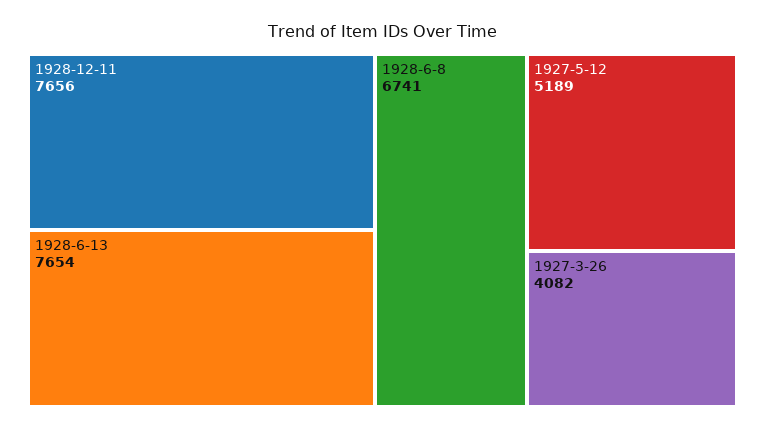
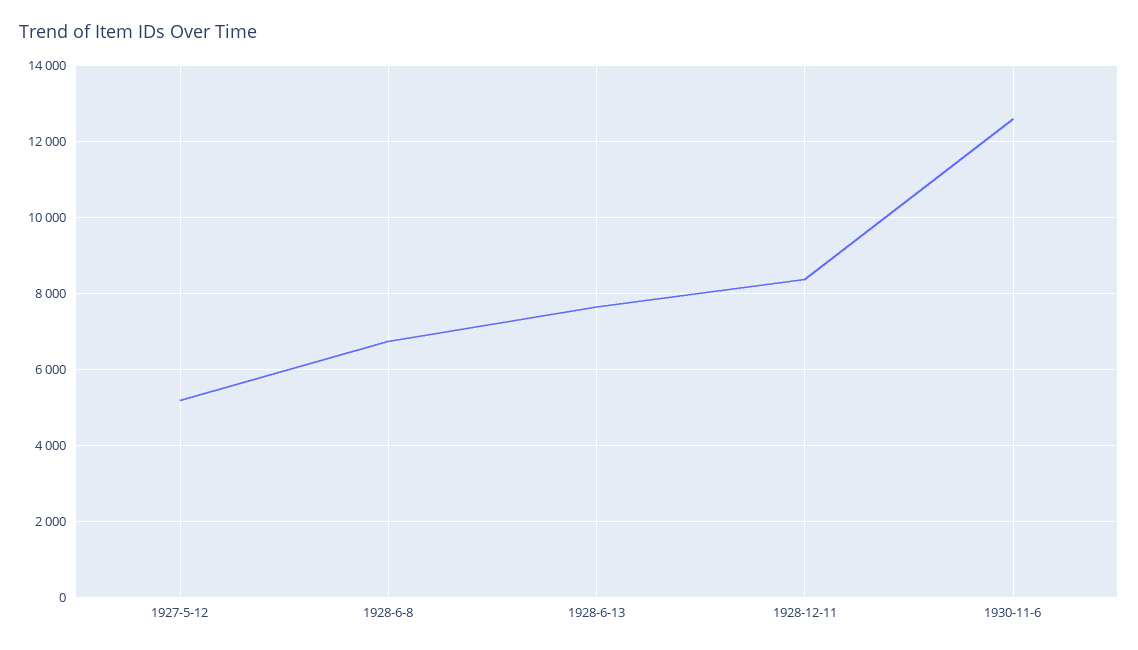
1928-12-11: 7656 -> 8400
1927-3-26: 4082 -> none
1930-11-6: none -> 12600

